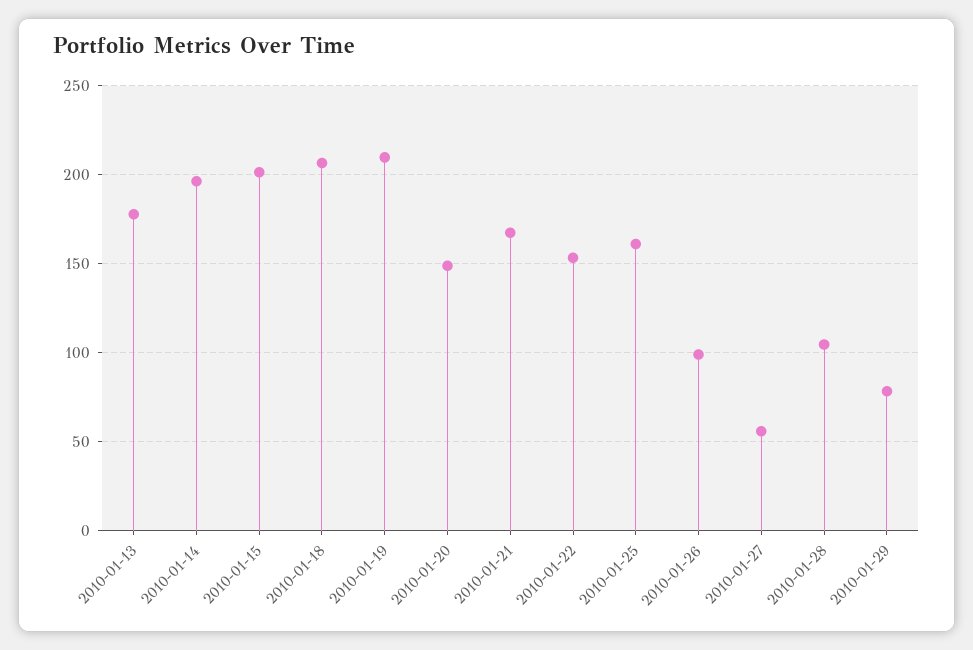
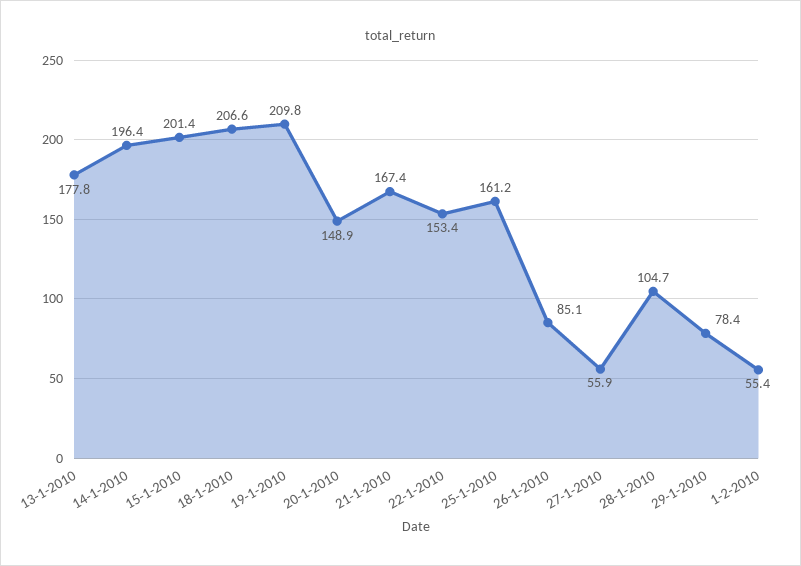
2010-01-26: 100 -> 85.1
1-2-2010: none -> 55.4

